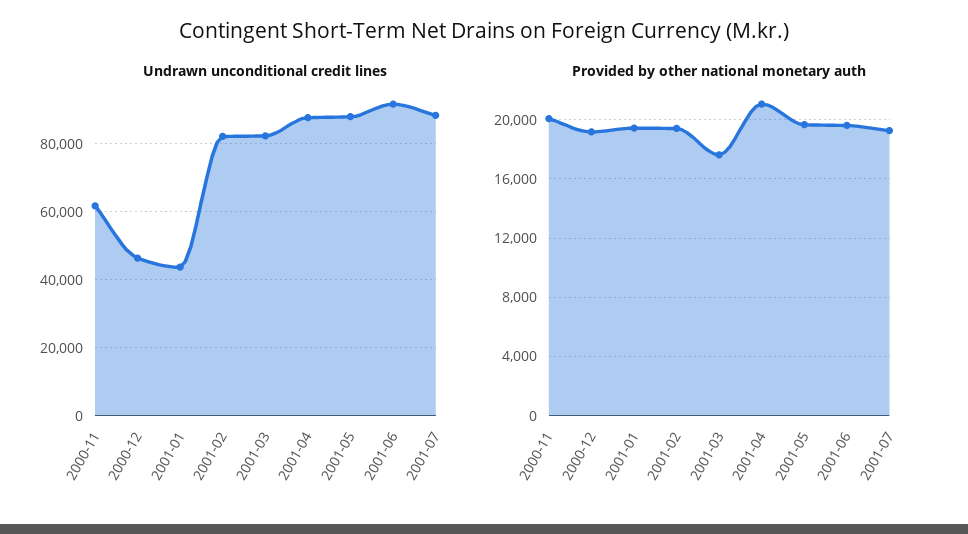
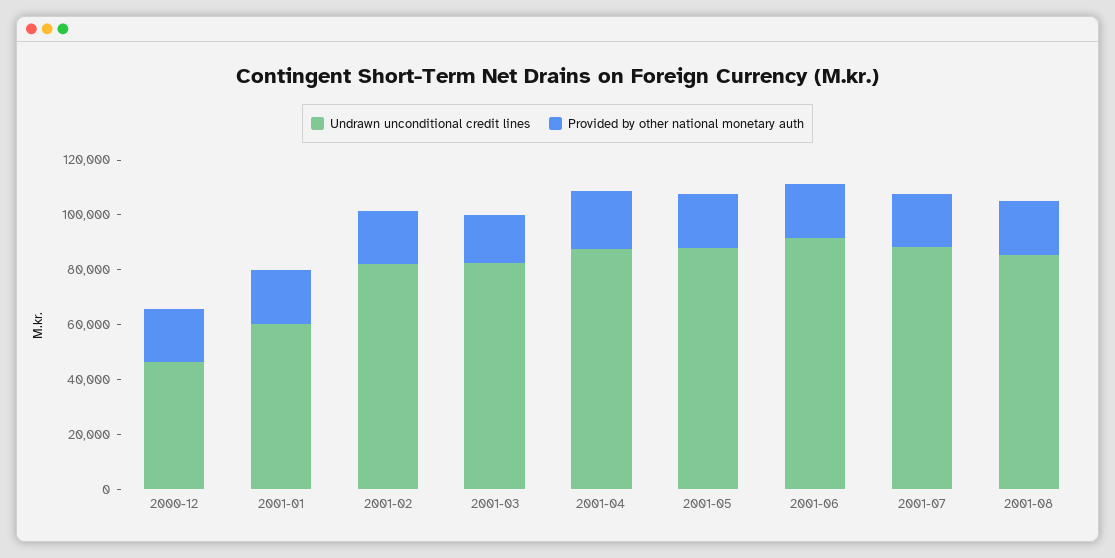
Undrawn unconditional credit lines, 2000-11: 62000 -> none
Undrawn unconditional credit lines, 2001-01: 44000 -> 60000
Provided by other national monetary auth, 2000-11: 20000 -> none
Undrawn unconditional credit lines, 2001-08: none -> 85000
Provided by other national monetary auth, 2001-08: none -> 20000

